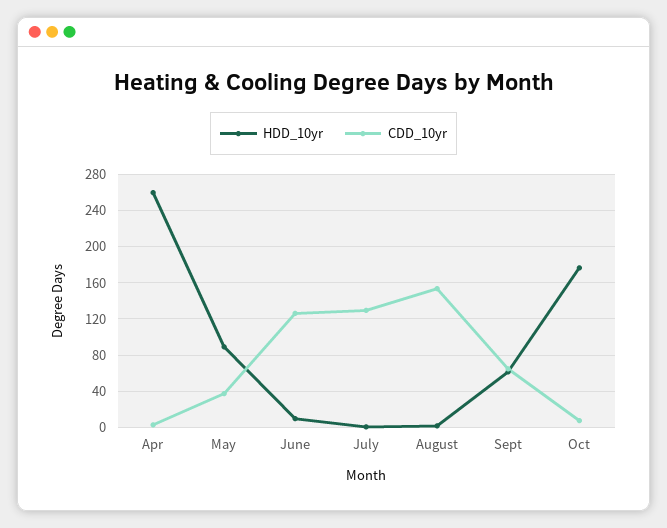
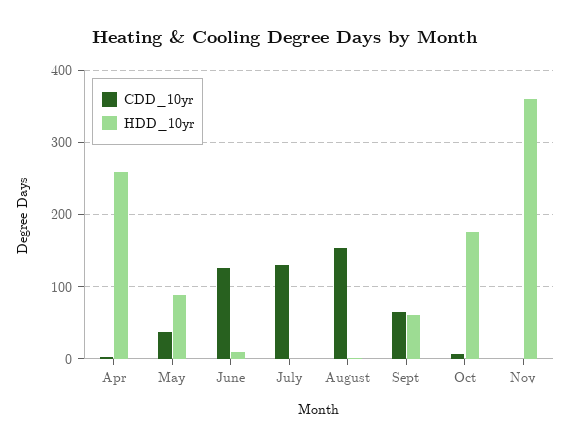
CDD_10yr, Nov: none -> 0
HDD_10yr, Nov: none -> 360

